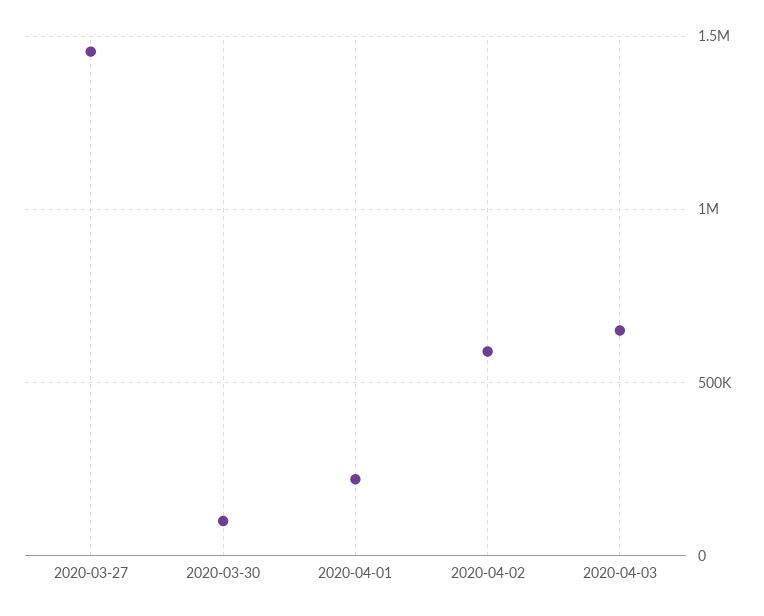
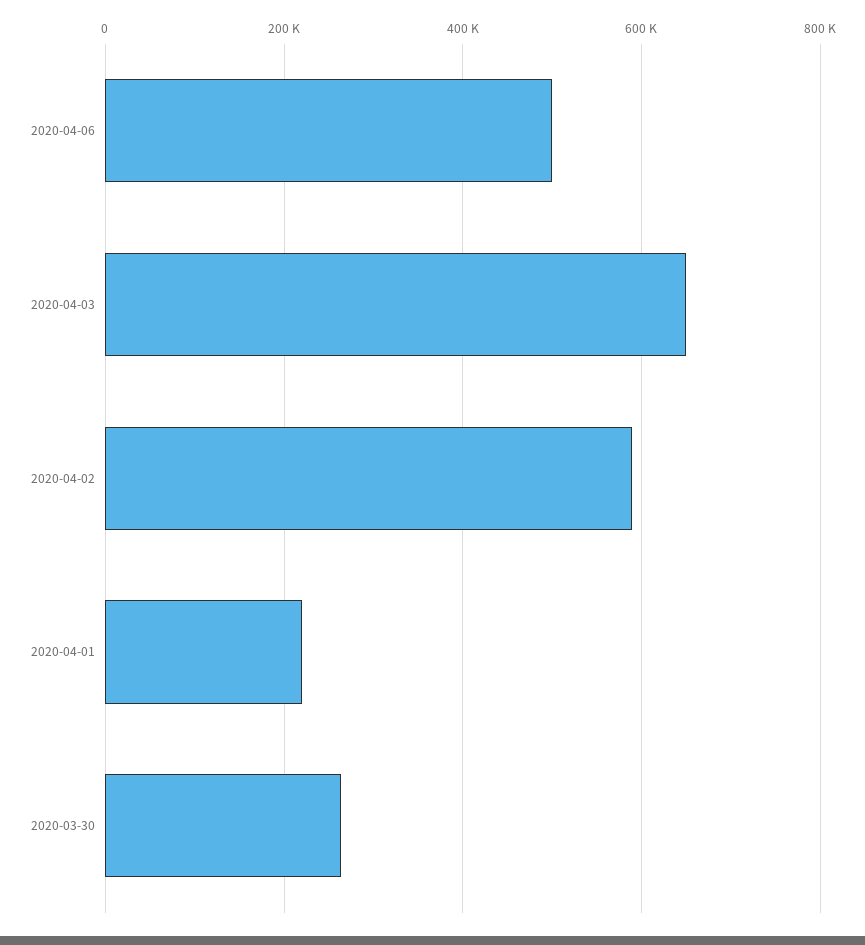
2020-03-27: 1450000 -> none
2020-03-30: 100000 -> 260000
2020-04-06: none -> 500000

